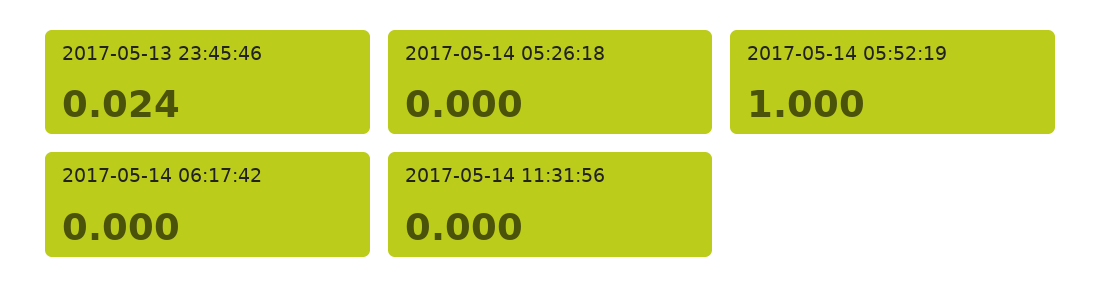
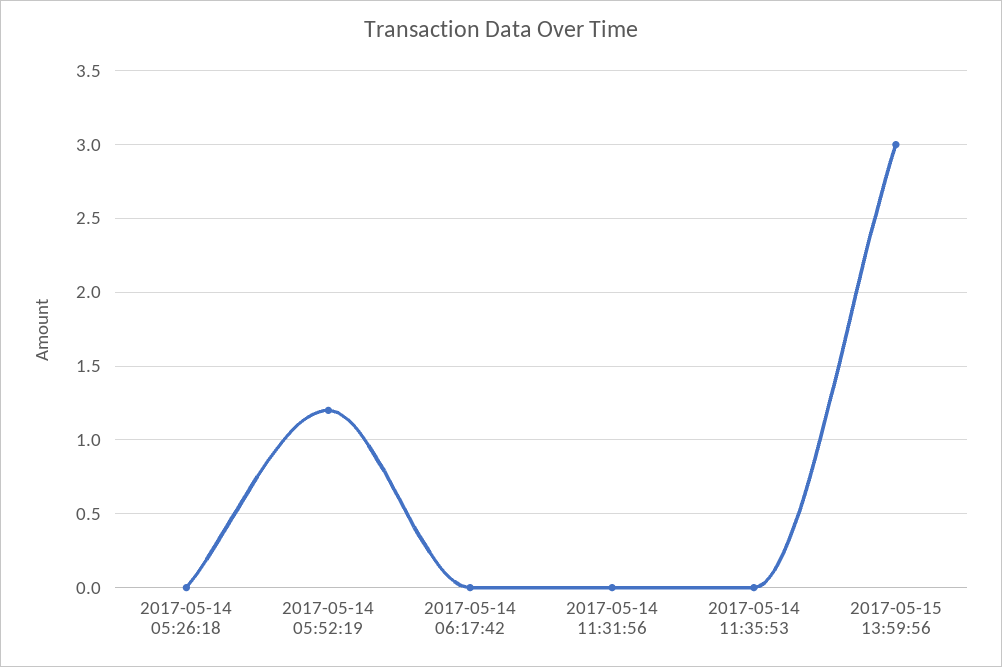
2017-05-13 23:45:46: 0.024 -> none
2017-05-14 05:52:19: 1 -> 1.2
2017-05-14 11:35:53: none -> 0
2017-05-15 13:59:56: none -> 3

